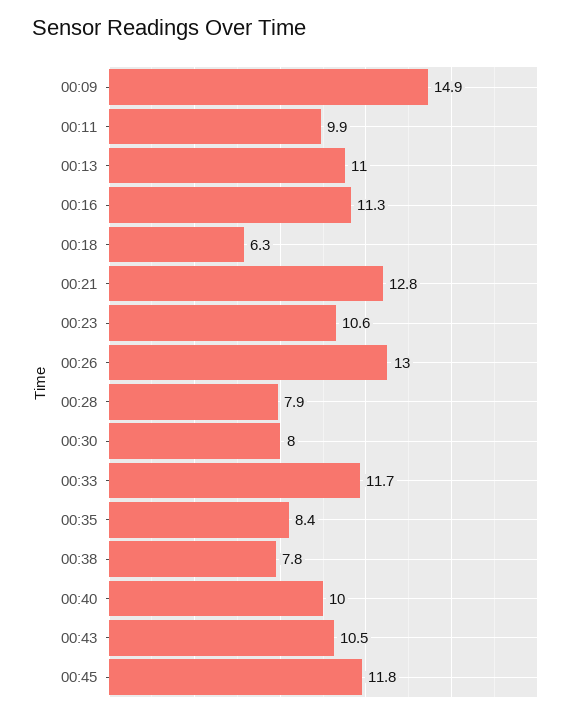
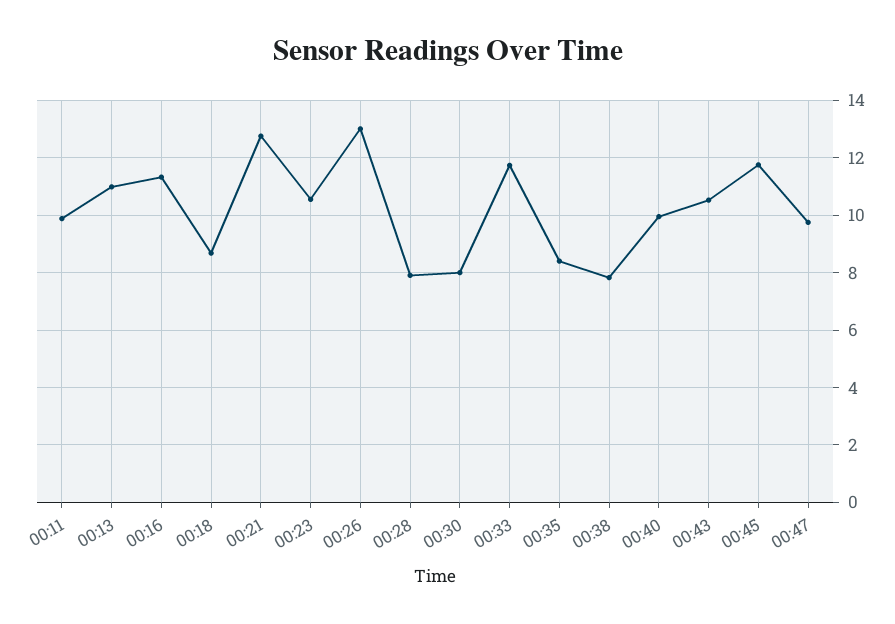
00:09: 14.9 -> none
00:18: 6.3 -> 8.75
00:47: none -> 9.75

